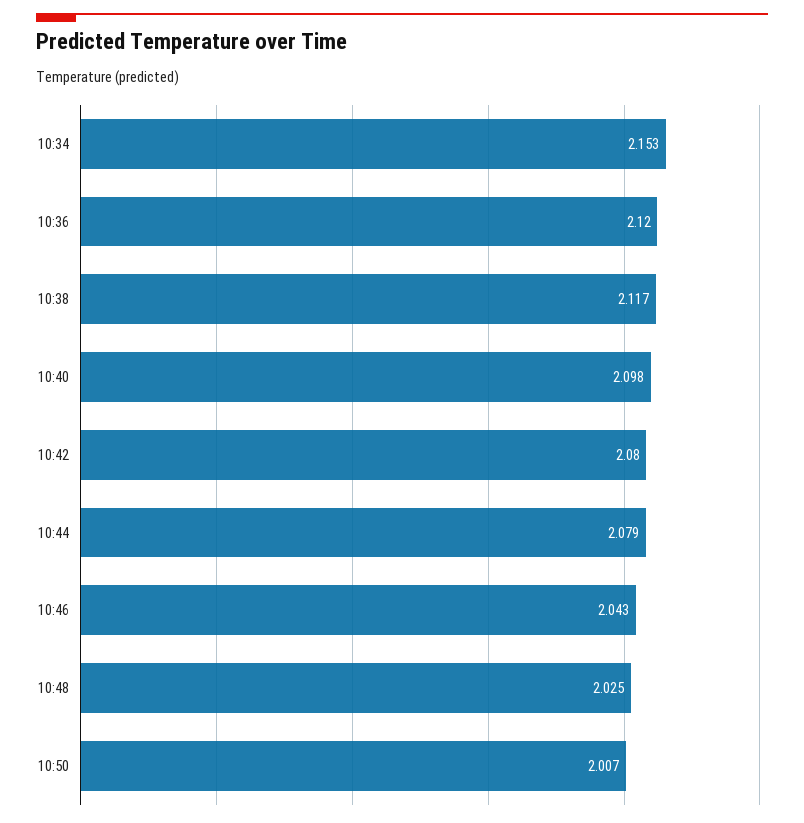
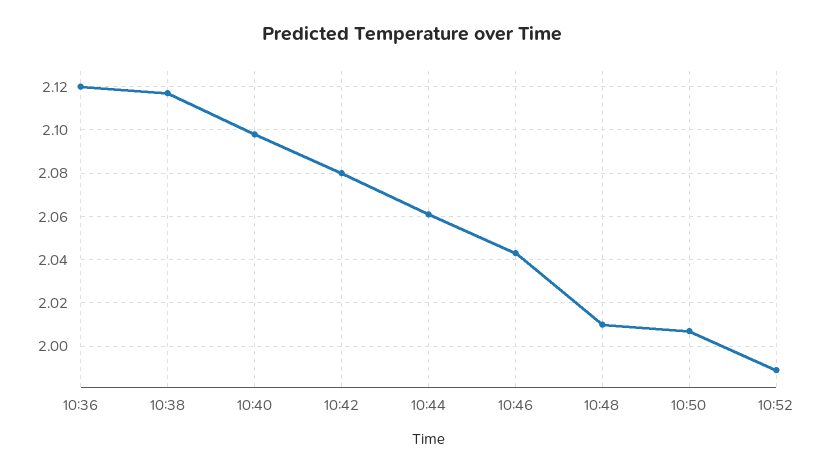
10:34: 2.153 -> none
10:44: 2.079 -> 2.06
10:48: 2.025 -> 2.01
10:52: none -> 1.99

